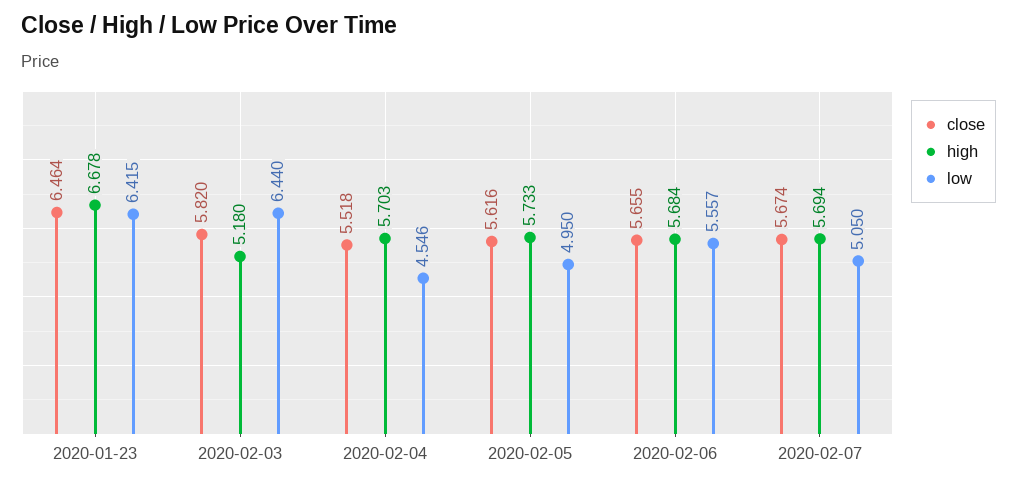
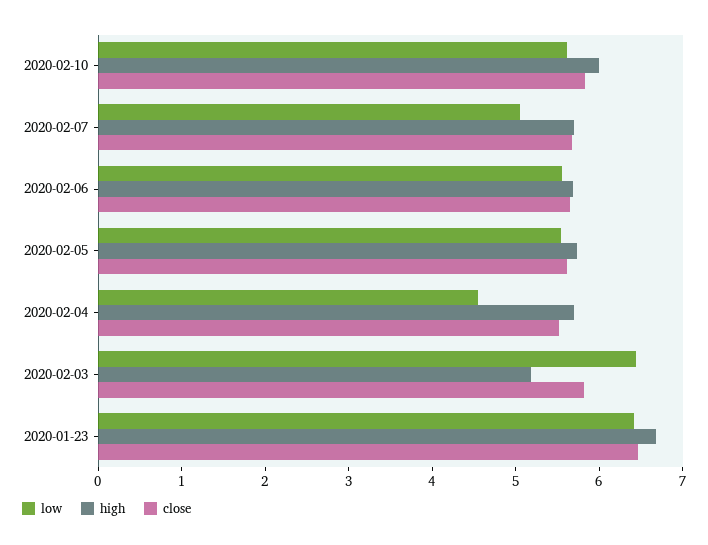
low, 2020-02-05: 4.95 -> 5.6
low, 2020-02-10: none -> 5.6
high, 2020-02-10: none -> 6
close, 2020-02-10: none -> 5.8

